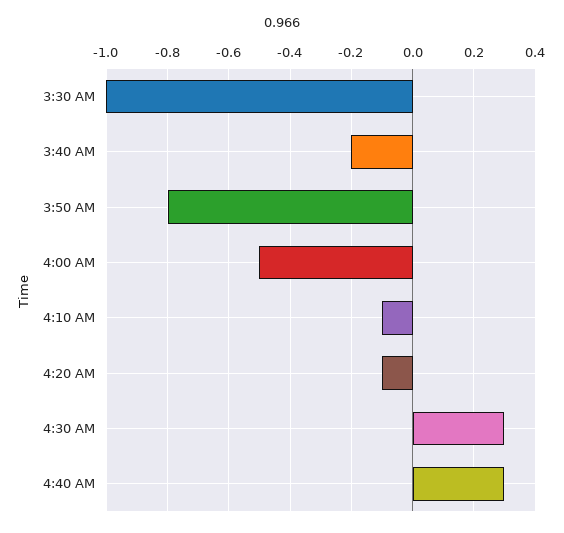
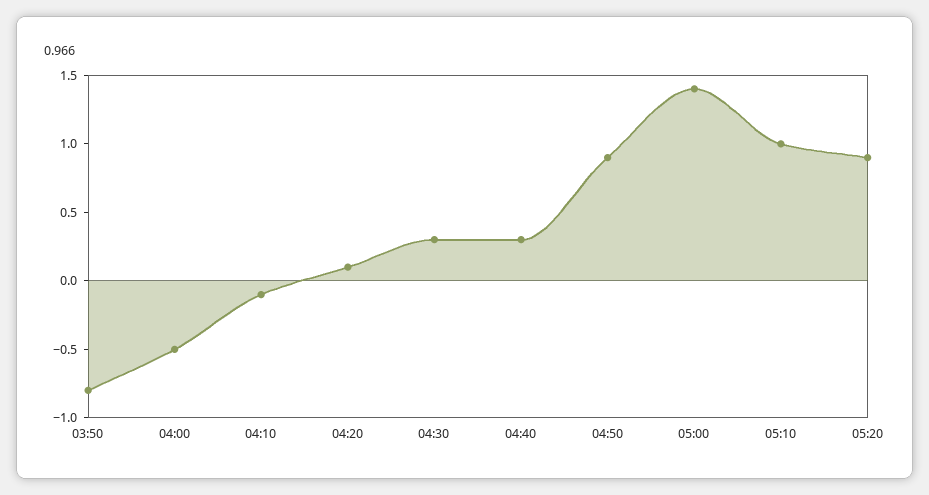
3:30 AM: -1 -> none
3:40 AM: -0.2 -> none
4:20 AM: -0.1 -> 0.1
04:50: none -> 0.9
05:00: none -> 1.4
05:10: none -> 1
05:20: none -> 0.9

